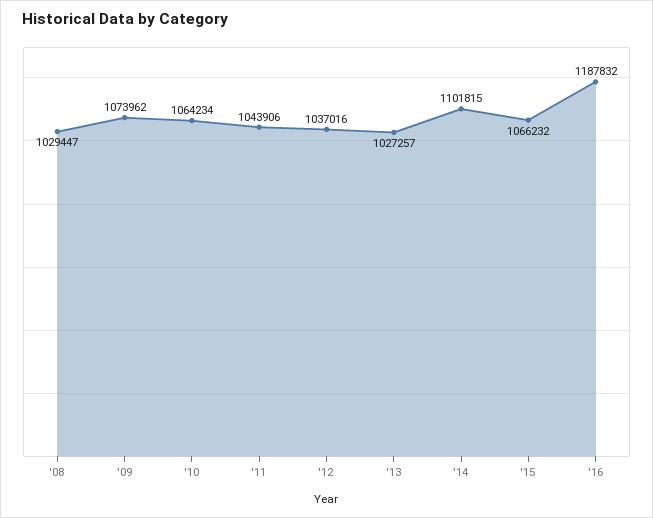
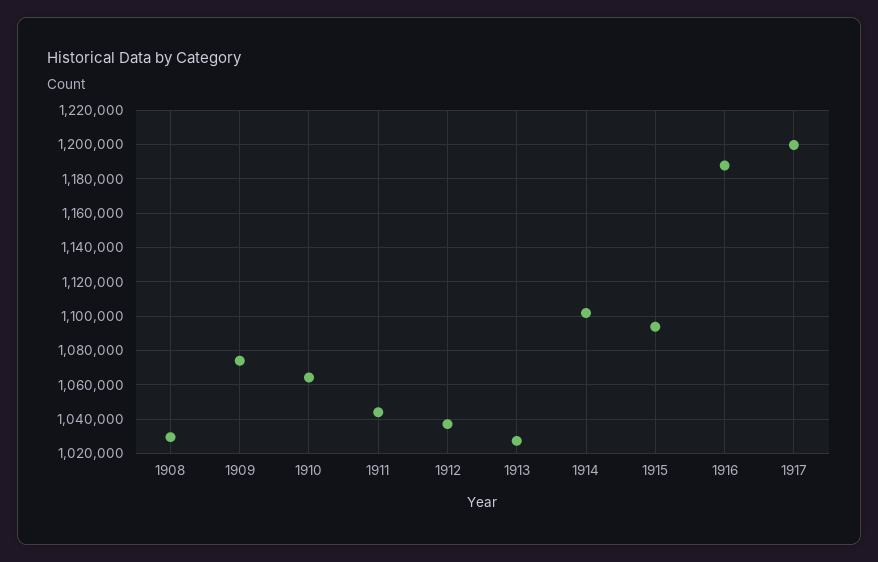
'15: 1066232 -> 1095000
1917: none -> 1200000

